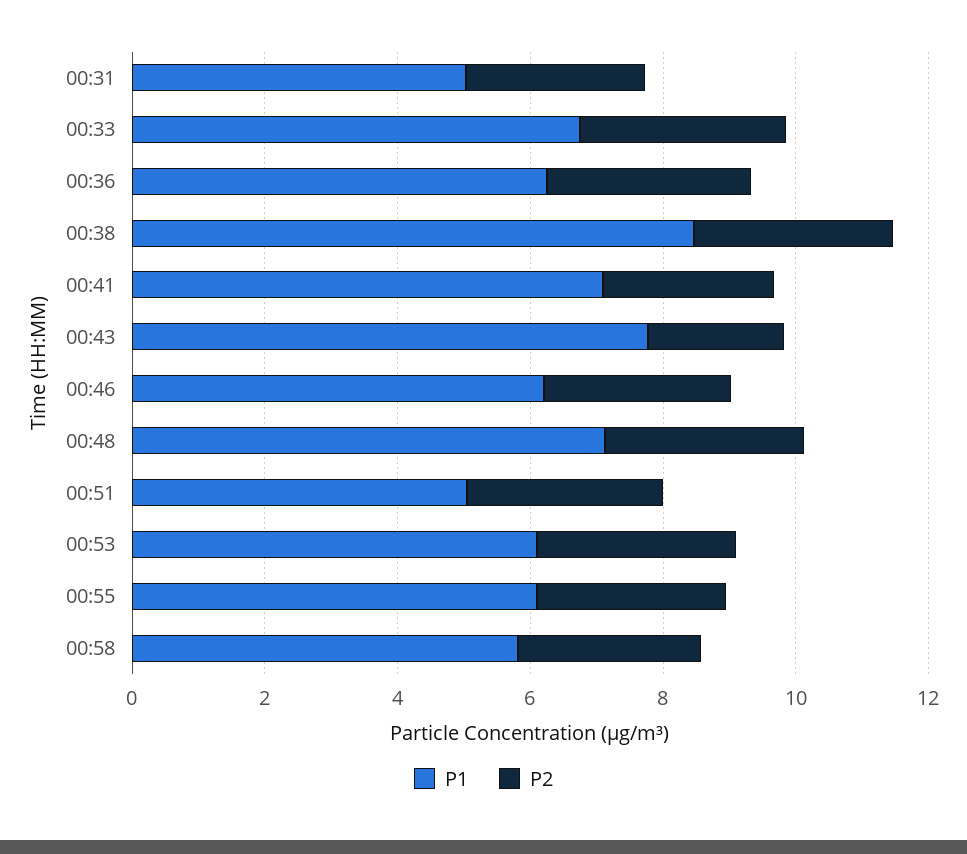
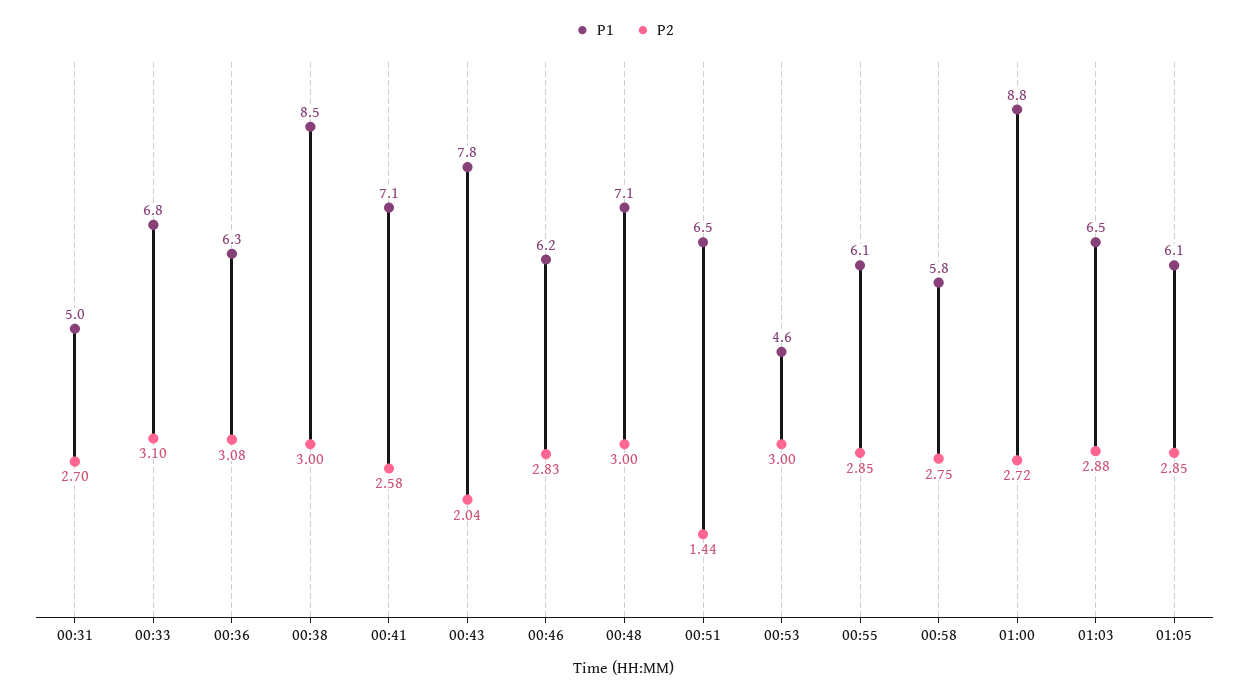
P1, 00:51: 5 -> 6.5
P2, 00:51: 3 -> 1.44
P1, 00:53: 6 -> 4.6
P1, 01:00: none -> 8.8
P2, 01:00: none -> 2.72
P1, 01:03: none -> 6.5
P2, 01:03: none -> 2.88
P1, 01:05: none -> 6.1
P2, 01:05: none -> 2.85

